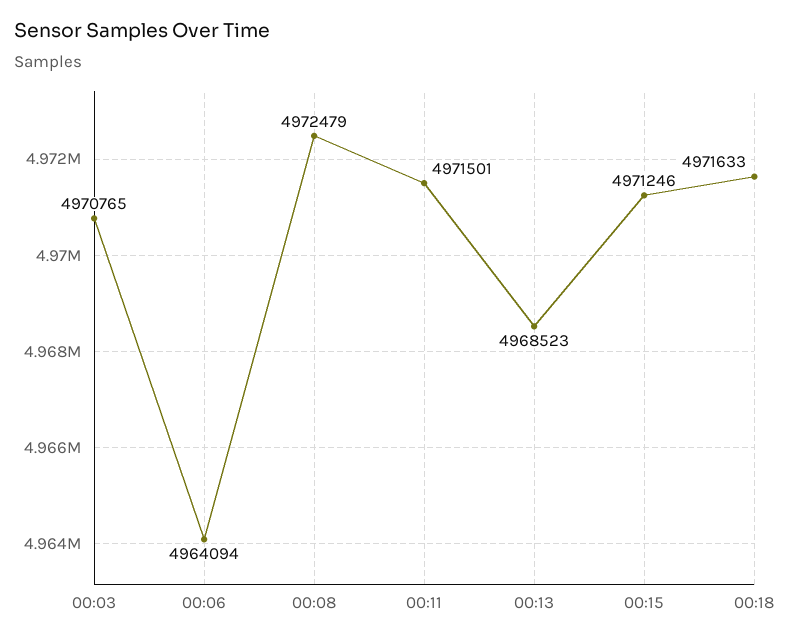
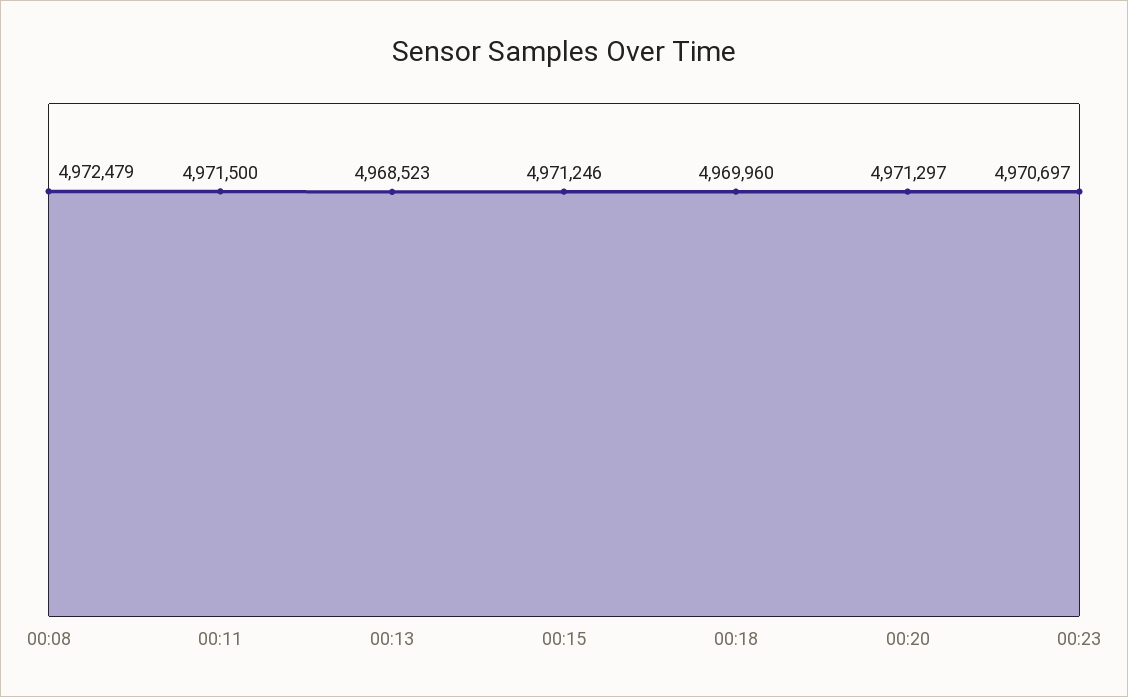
00:03: 4970765 -> none
00:06: 4964094 -> none
00:11: 4971501 -> 4971500
00:18: 4971633 -> 4969960
00:20: none -> 4971297
00:23: none -> 4970697

